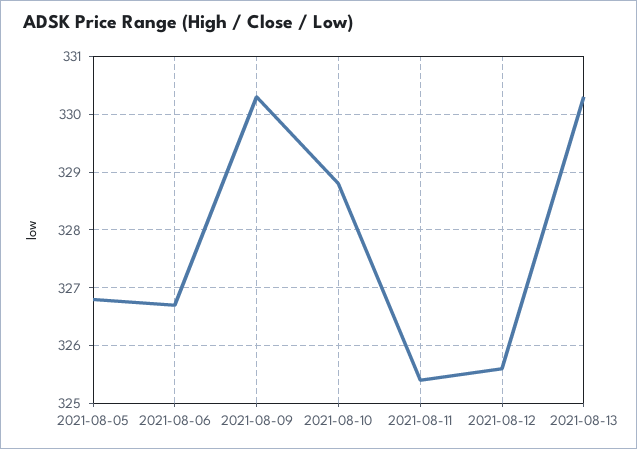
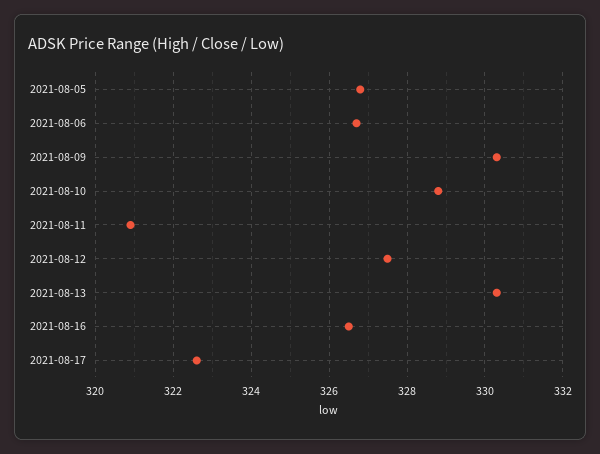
2021-08-11: 325.5 -> 321
2021-08-12: 325.5 -> 327.5
2021-08-16: none -> 326.5
2021-08-17: none -> 322.5

